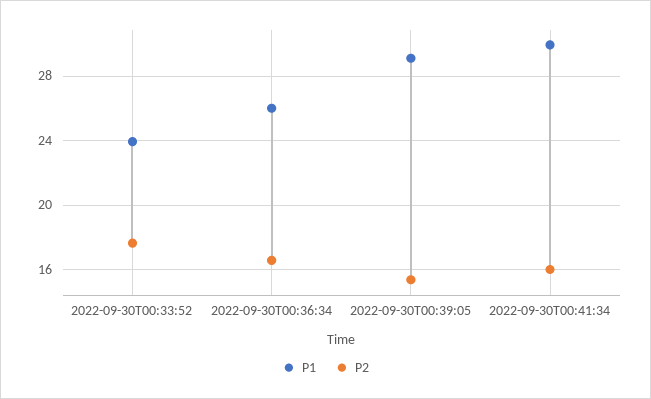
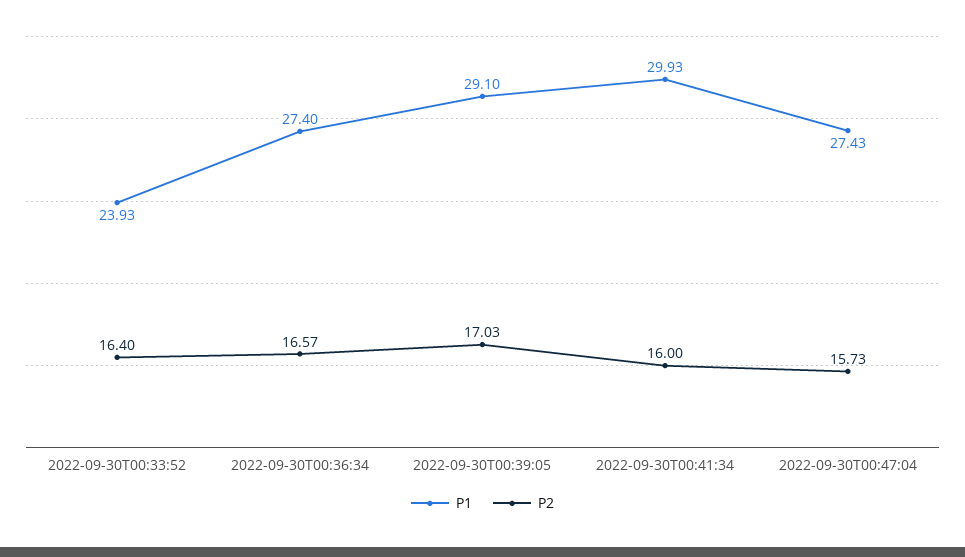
P2, 2022-09-30T00:33:52: 17.5 -> 16.4
P1, 2022-09-30T00:36:34: 26 -> 27.4
P2, 2022-09-30T00:39:05: 15.5 -> 17.03
P1, 2022-09-30T00:47:04: none -> 27.43
P2, 2022-09-30T00:47:04: none -> 15.73

